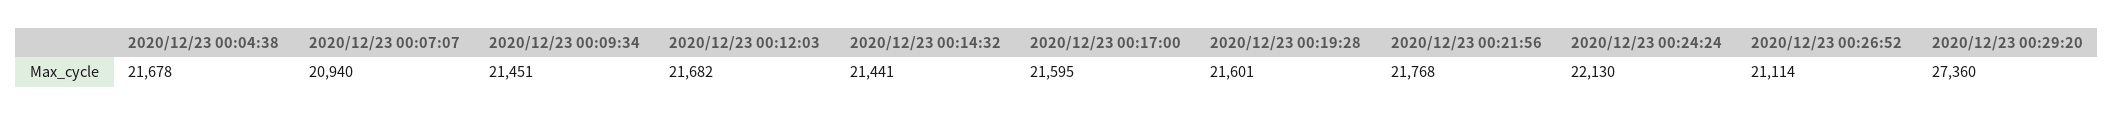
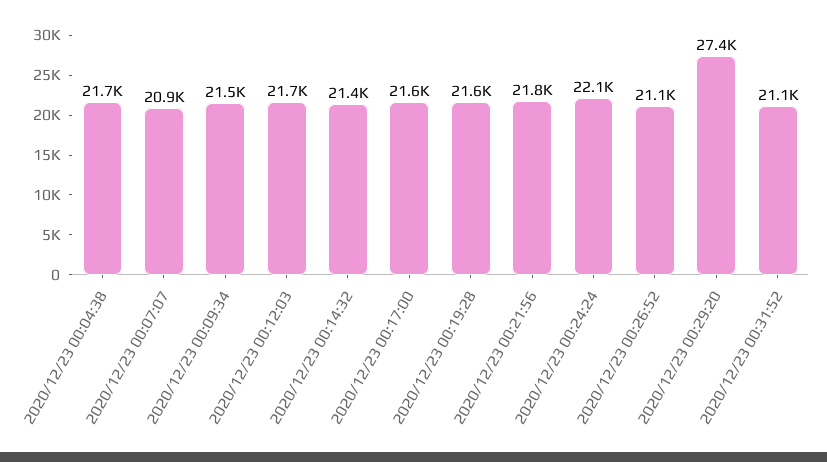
2020/12/23 00:31:52: none -> 21100

